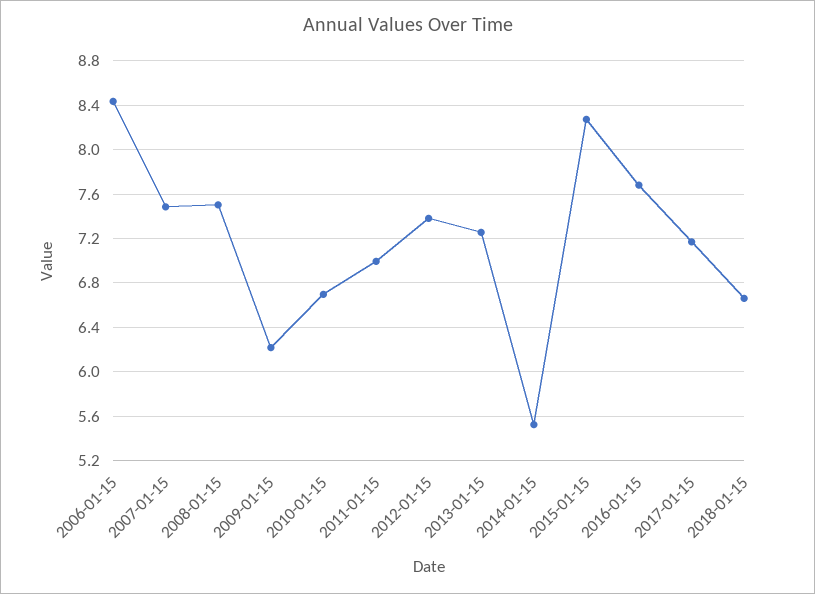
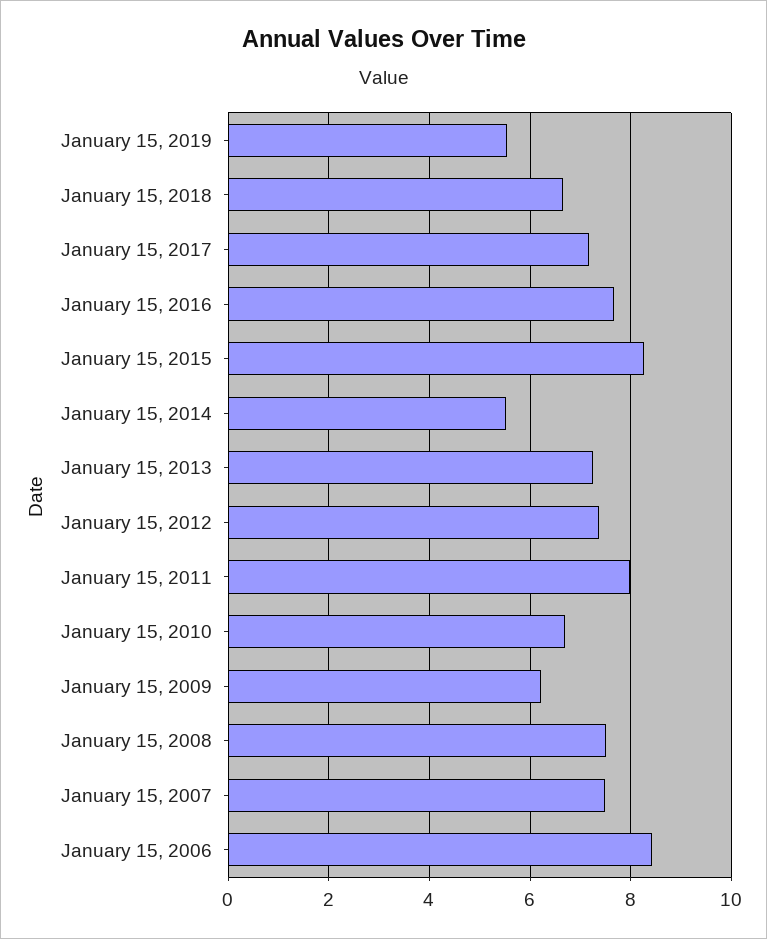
2011-01-15: 7 -> 8
January 15, 2019: none -> 5.6

